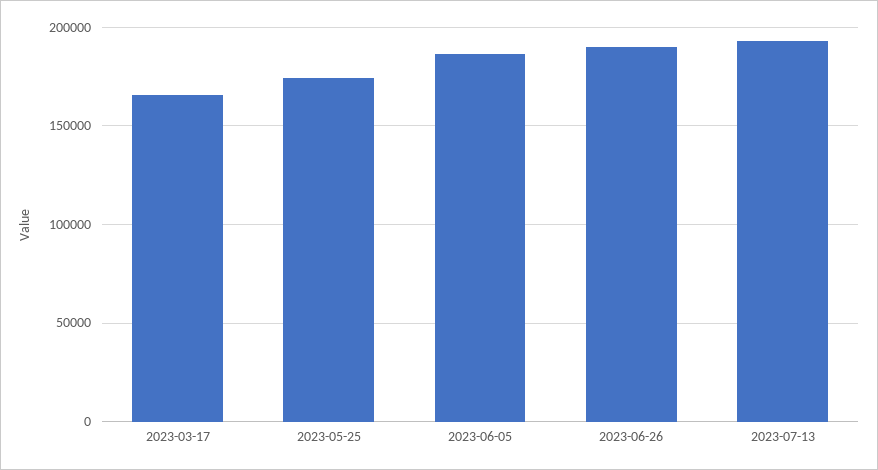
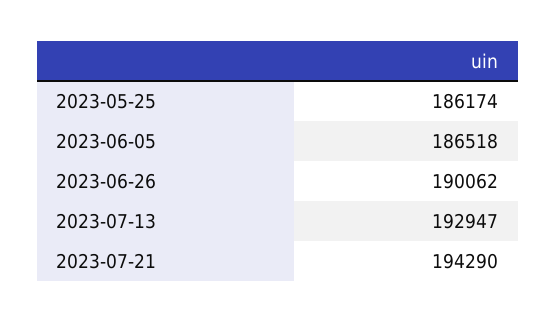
2023-03-17: 165000 -> none
2023-05-25: 175000 -> 186174
2023-07-21: none -> 194290

